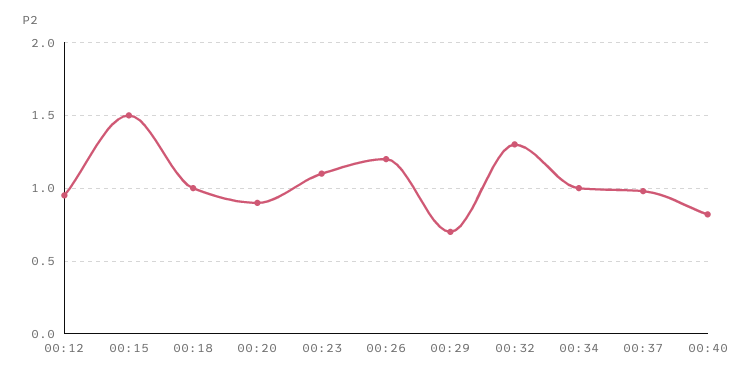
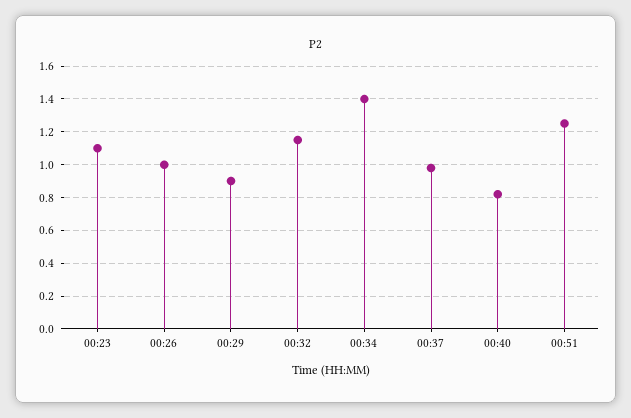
00:12: 0.95 -> none
00:15: 1.5 -> none
00:18: 1 -> none
00:20: 0.9 -> none
00:26: 1.2 -> 1
00:29: 0.7 -> 0.9
00:32: 1.3 -> 1.15
00:34: 1 -> 1.4
00:51: none -> 1.25

